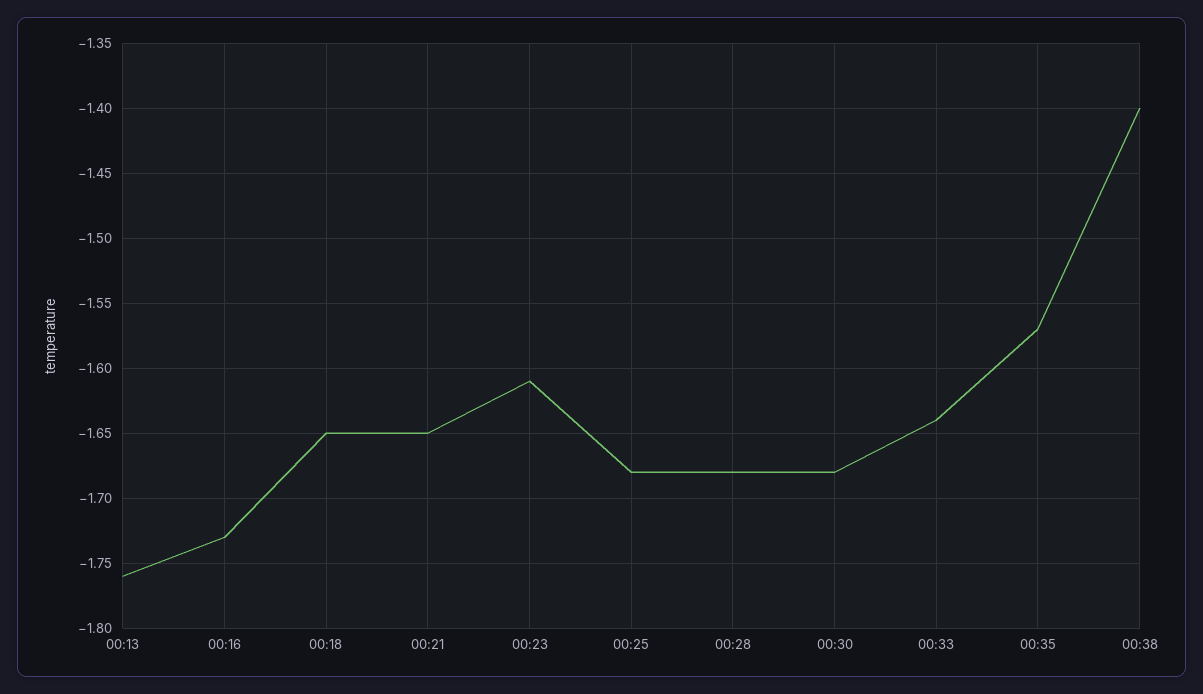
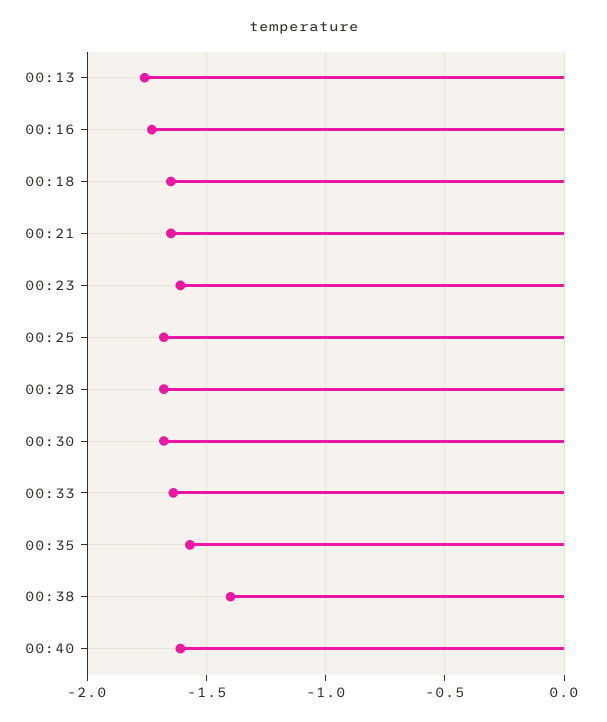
00:40: none -> -1.6

